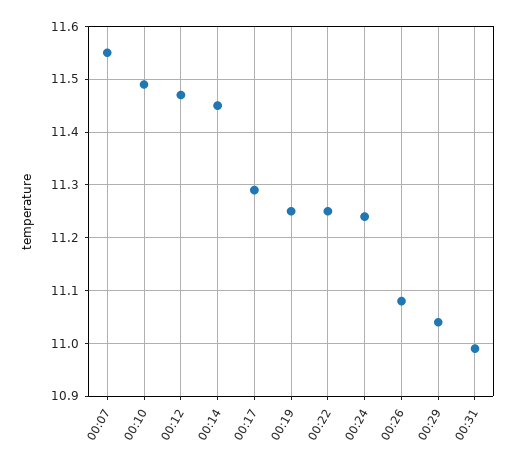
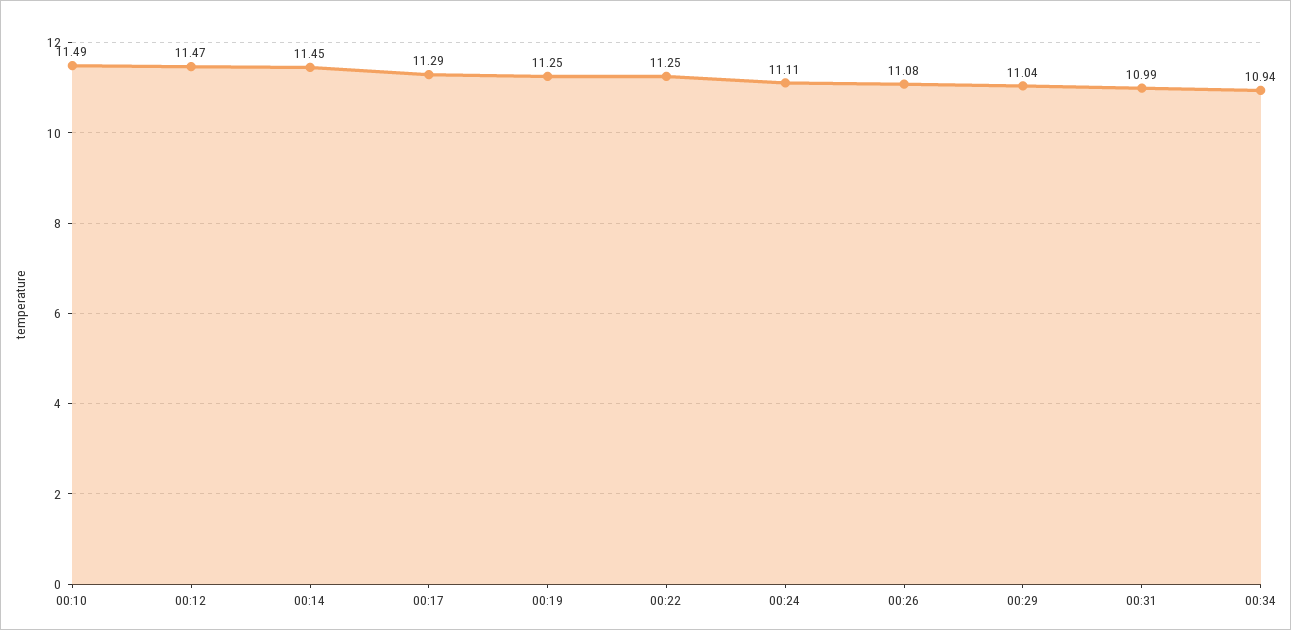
00:07: 11.55 -> none
00:24: 11.25 -> 11.11
00:34: none -> 10.94

